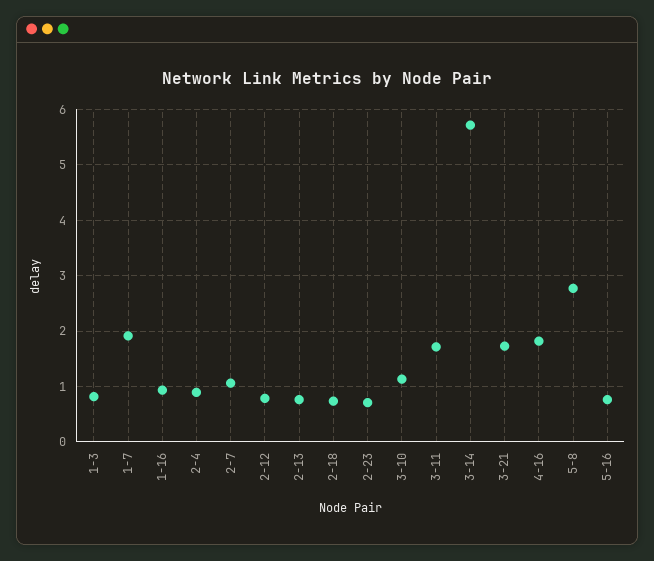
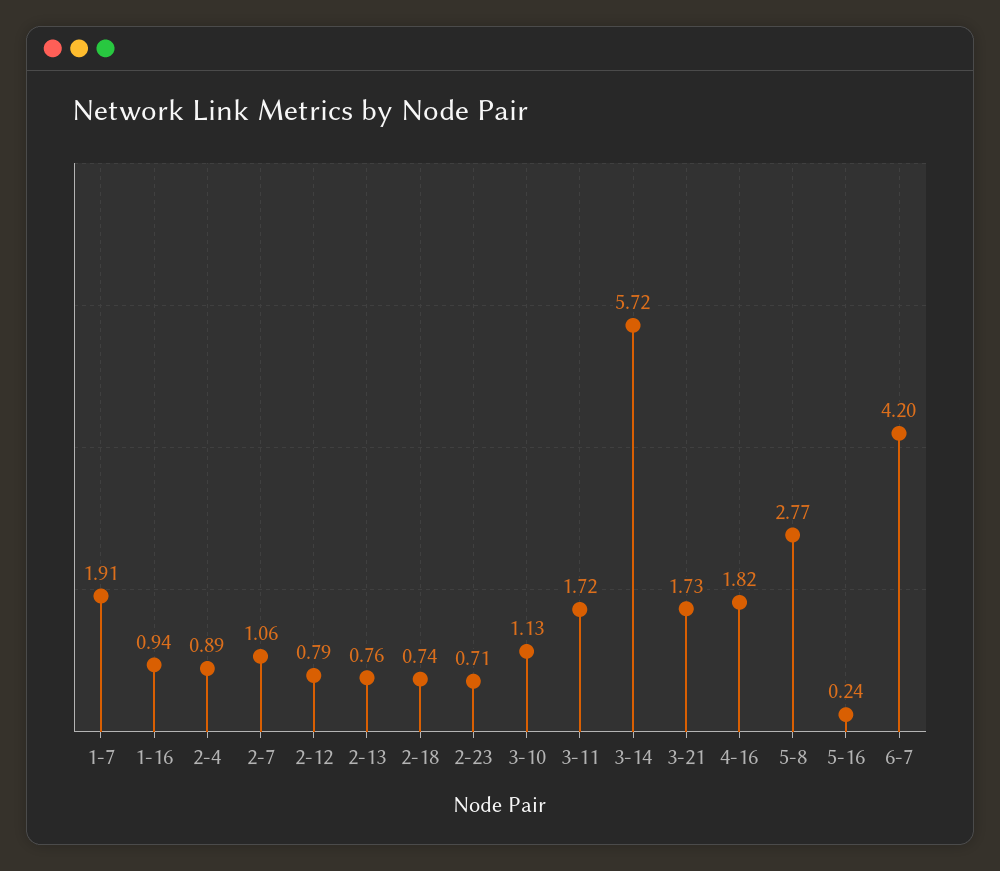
1-3: 0.8 -> none
5-16: 0.8 -> 0.24
6-7: none -> 4.2

